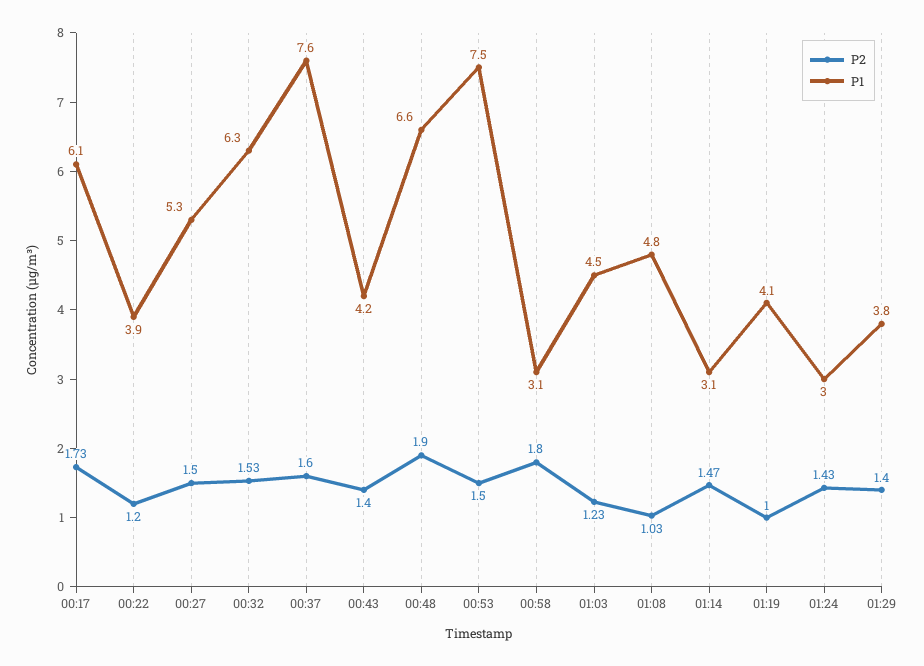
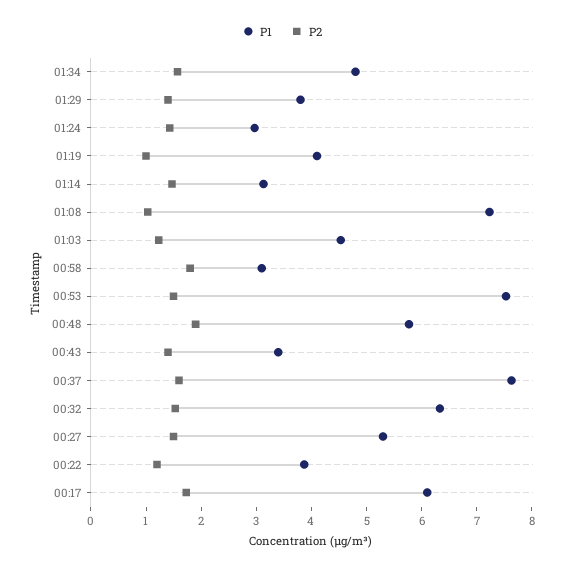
P1, 00:43: 4.2 -> 3.4
P1, 00:48: 6.6 -> 5.8
P1, 01:08: 4.8 -> 7.2
P1, 01:34: none -> 4.8
P2, 01:34: none -> 1.6

